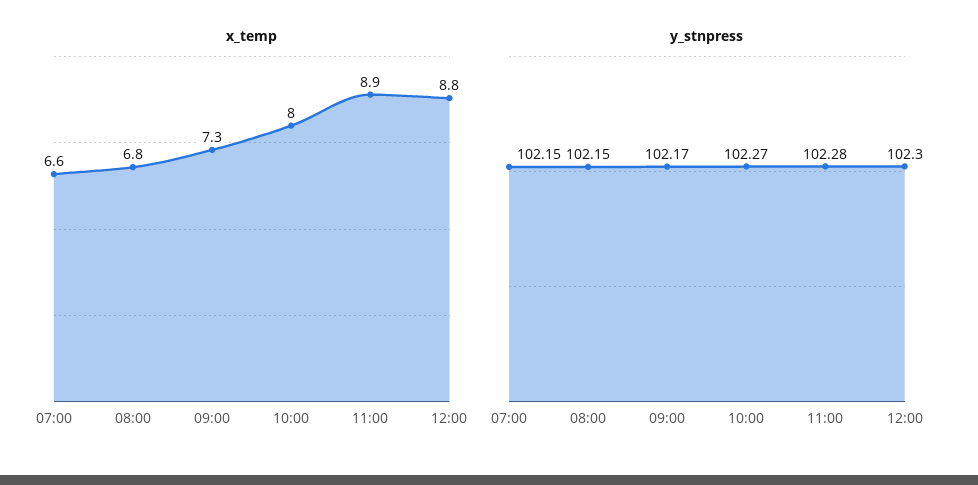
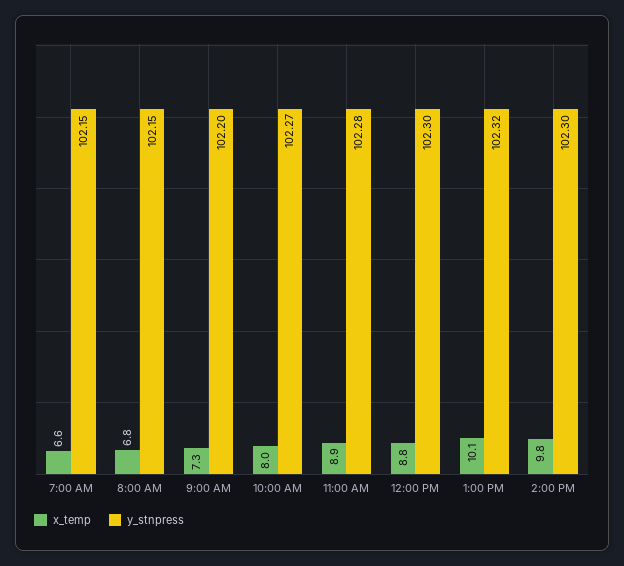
y_stnpress, 09:00: 102.17 -> 102.2
x_temp, 1:00 PM: none -> 10.1
y_stnpress, 1:00 PM: none -> 102.32
x_temp, 2:00 PM: none -> 9.8
y_stnpress, 2:00 PM: none -> 102.3

